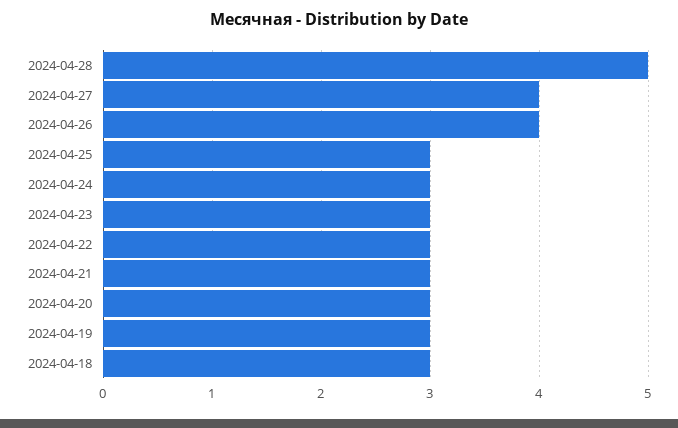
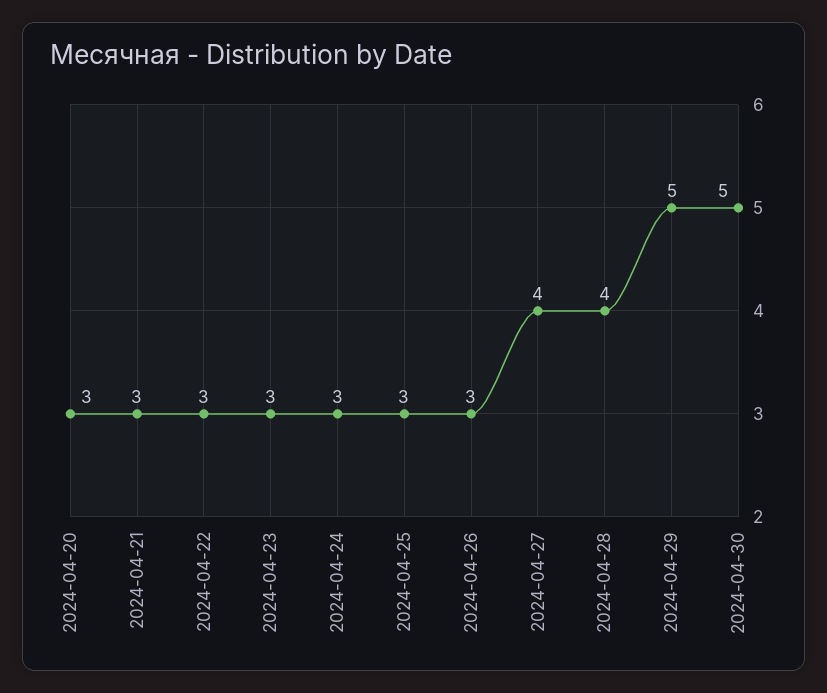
2024-04-28: 5 -> 4
2024-04-26: 4 -> 3
2024-04-19: 3 -> none
2024-04-18: 3 -> none
2024-04-29: none -> 5
2024-04-30: none -> 5

